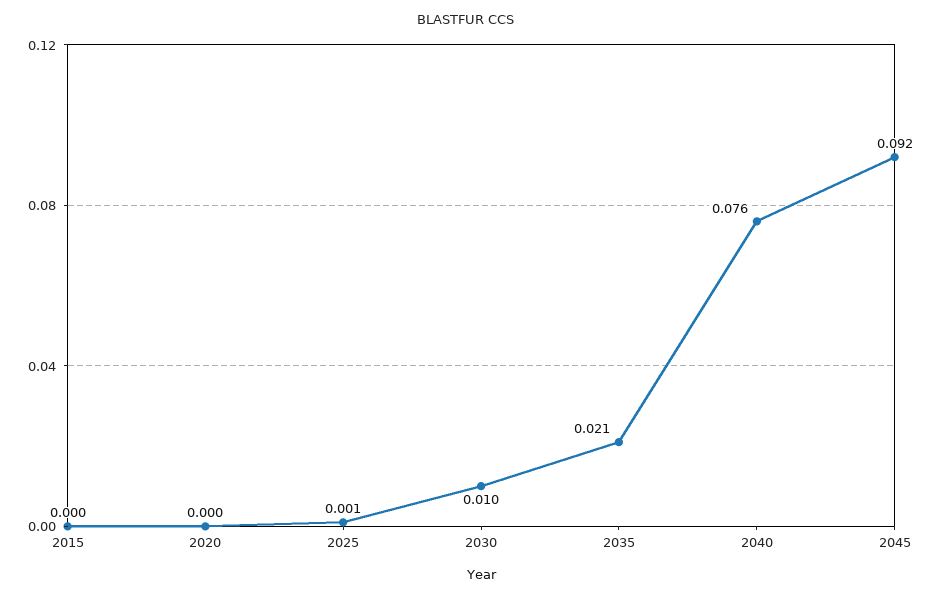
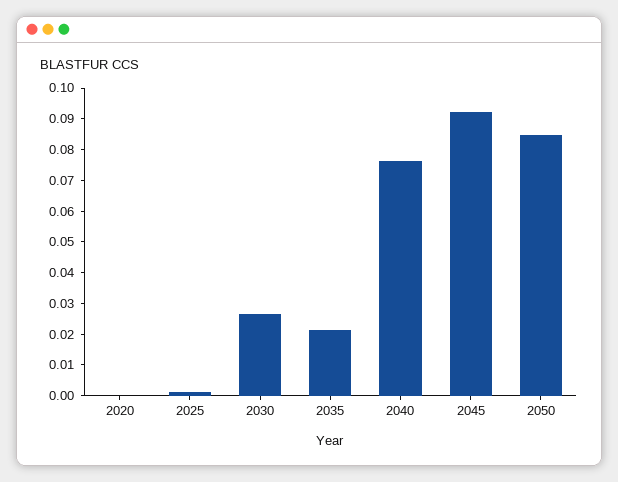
2015: 0 -> none
2030: 0.01 -> 0.025
2050: none -> 0.085

